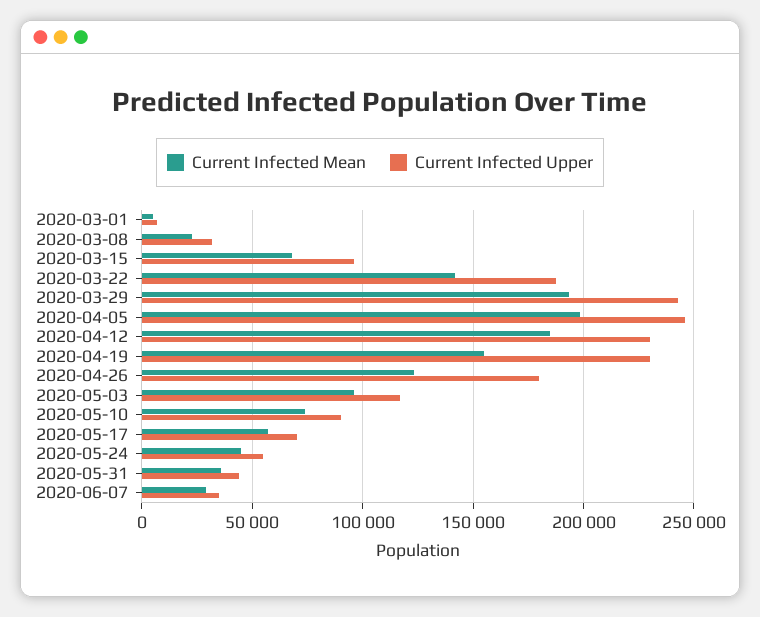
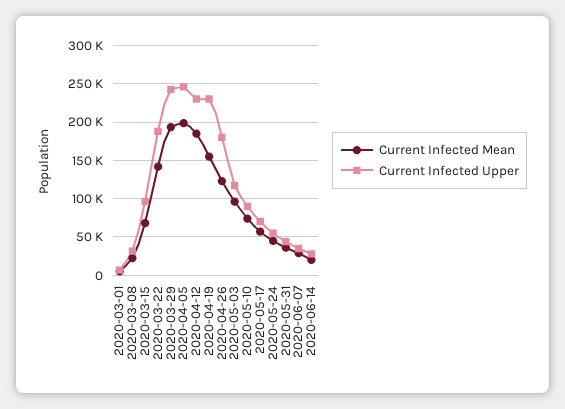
Current Infected Mean, 2020-06-14: none -> 20000
Current Infected Upper, 2020-06-14: none -> 30000

